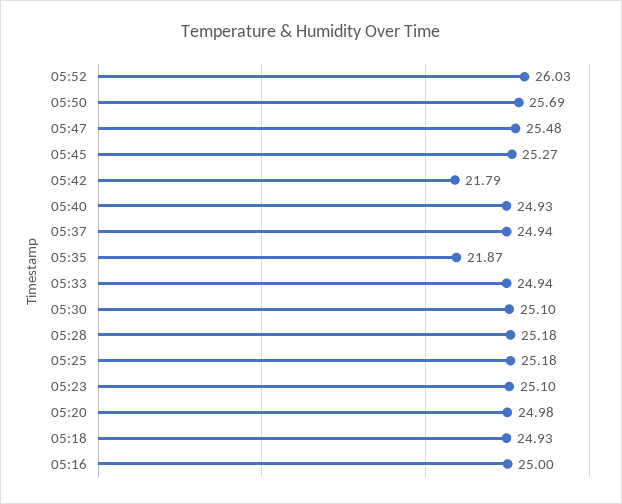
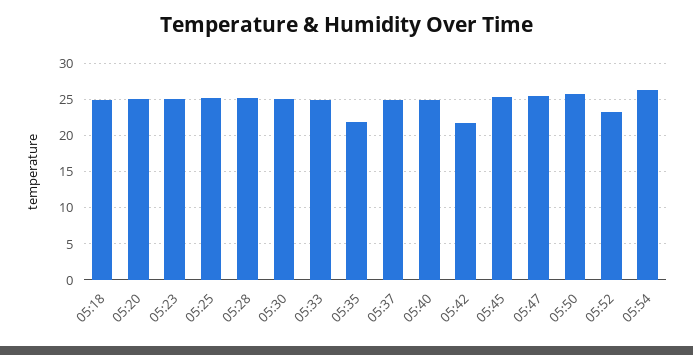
05:52: 26.03 -> 23
05:16: 25 -> none
05:54: none -> 26

